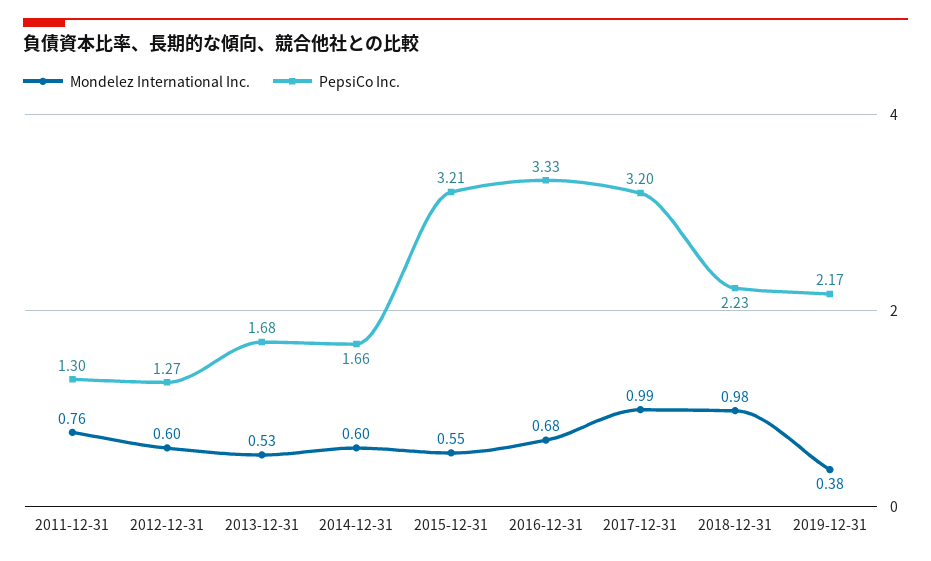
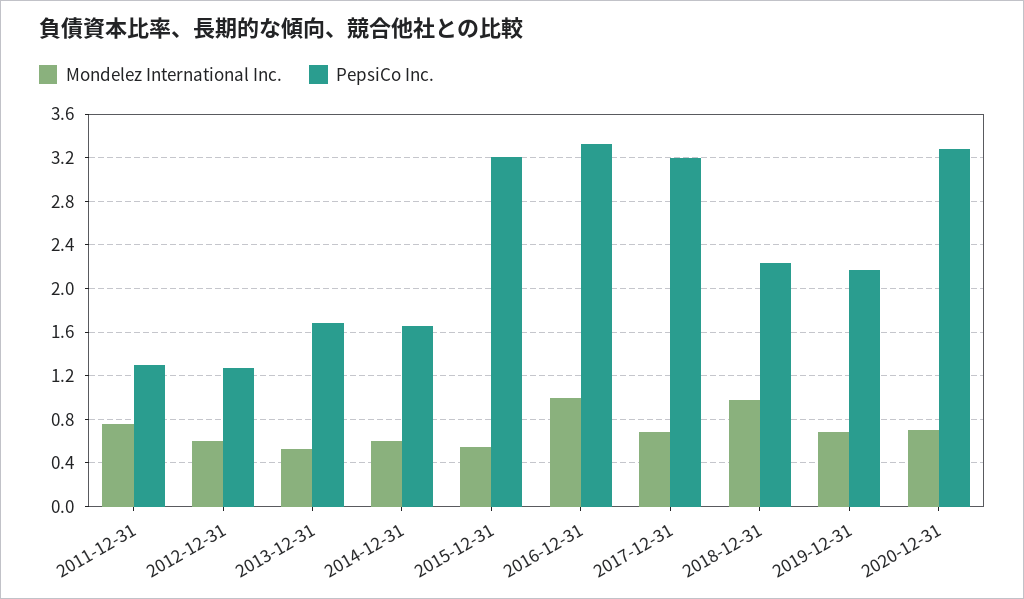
Mondelez International Inc., 2016-12-31: 0.68 -> 1
Mondelez International Inc., 2017-12-31: 0.99 -> 0.7
Mondelez International Inc., 2019-12-31: 0.38 -> 0.7
Mondelez International Inc., 2020-12-31: none -> 0.7
PepsiCo Inc., 2020-12-31: none -> 3.3

